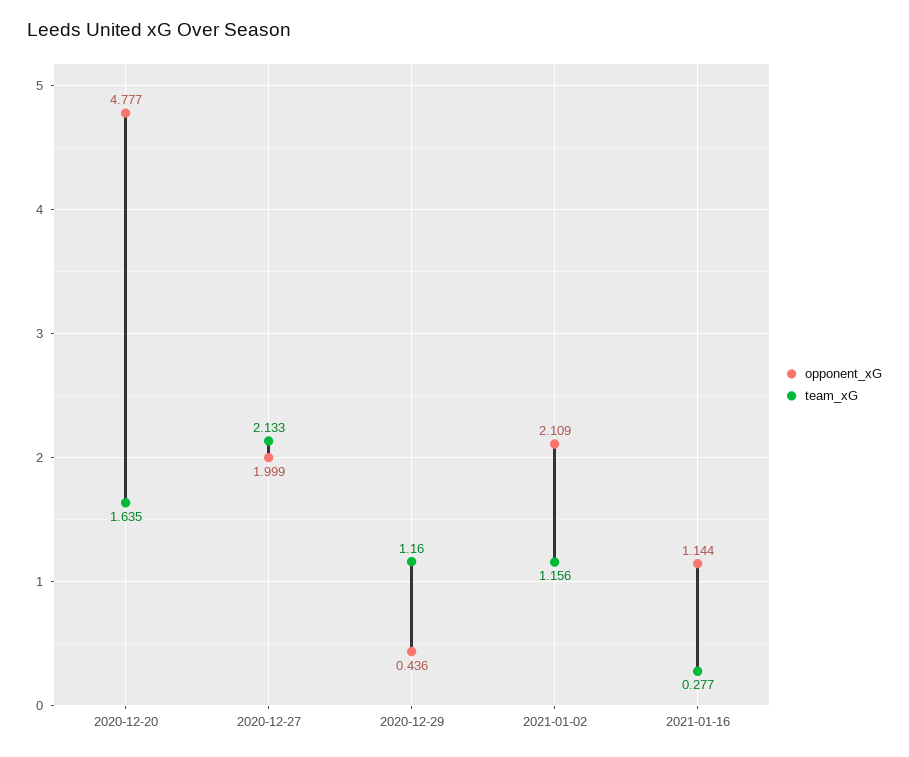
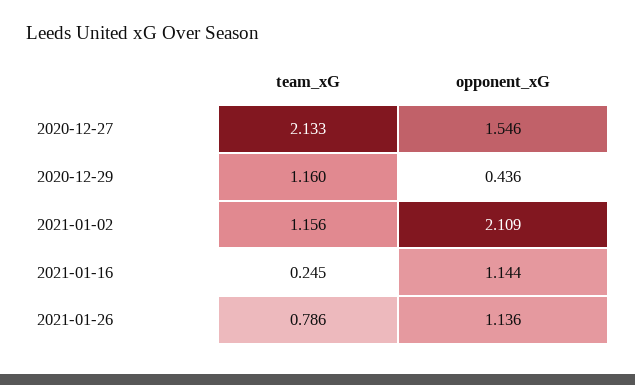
opponent_xG, 2020-12-20: 4.777 -> none
team_xG, 2020-12-20: 1.635 -> none
opponent_xG, 2020-12-27: 1.999 -> 1.546
team_xG, 2021-01-16: 0.277 -> 0.245
team_xG, 2021-01-26: none -> 0.786
opponent_xG, 2021-01-26: none -> 1.136

